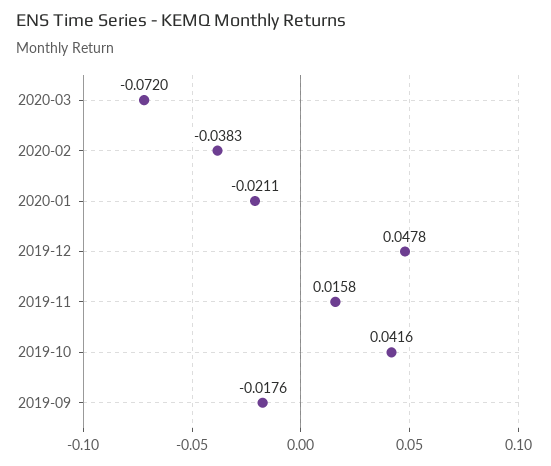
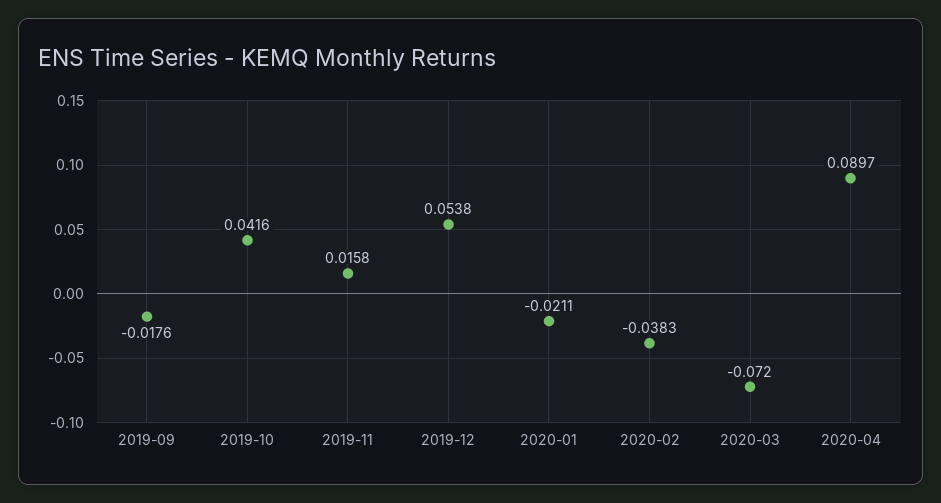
2019-12: 0.0478 -> 0.0538
2020-04: none -> 0.0897

